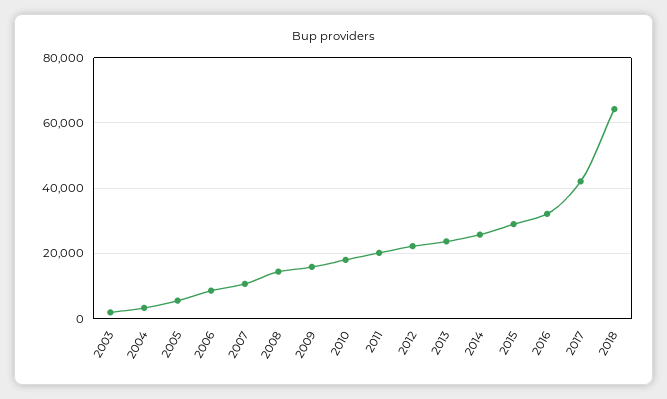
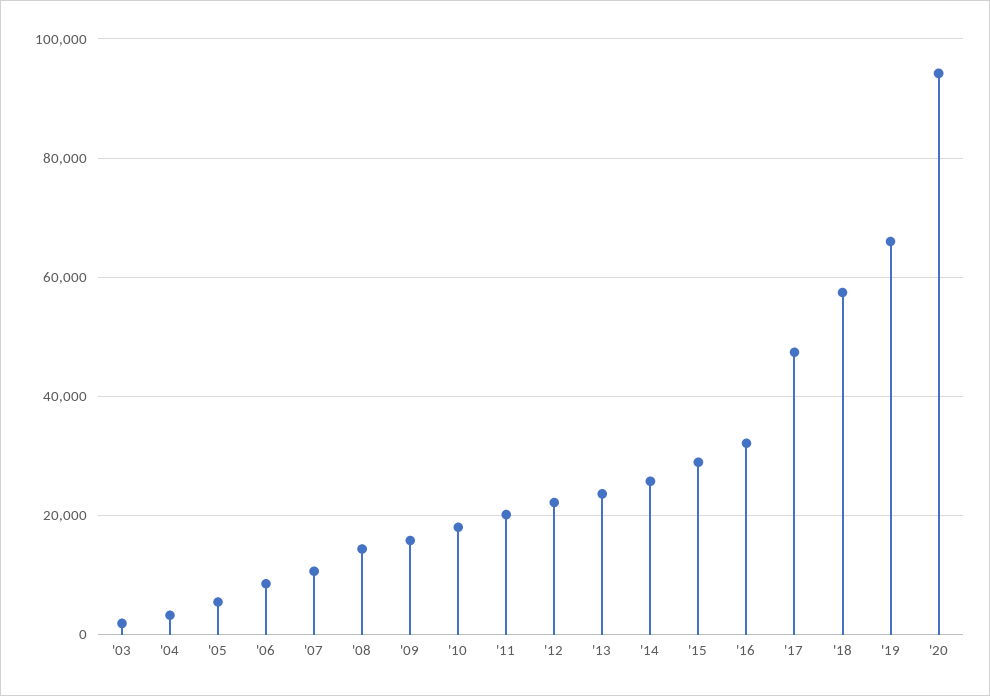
2017: 42000 -> 48000
2018: 64000 -> 58000
'19: none -> 66000
'20: none -> 94000

